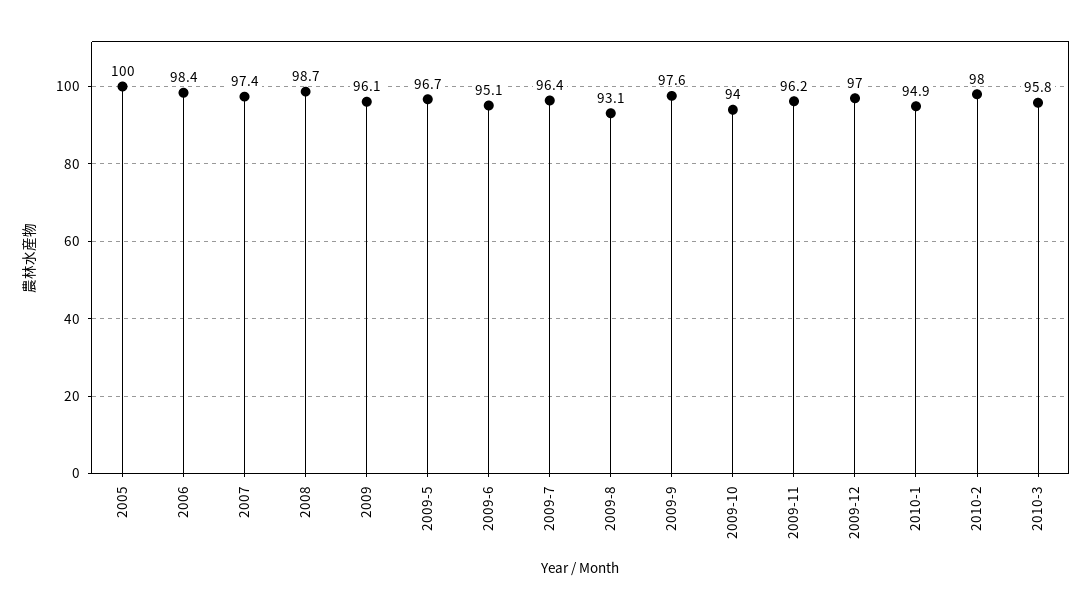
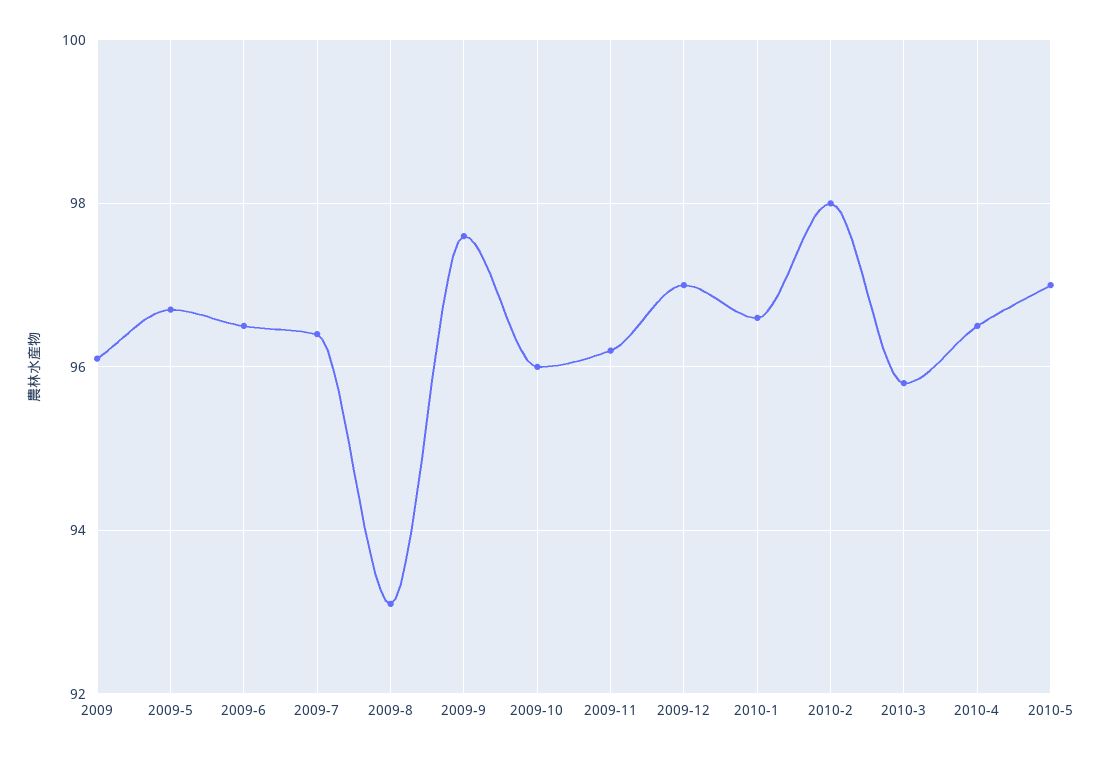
2005: 100 -> none
2006: 98.4 -> none
2007: 97.4 -> none
2008: 98.7 -> none
2009-6: 95.1 -> 96.5
2009-10: 94 -> 96
2010-1: 94.9 -> 96.5
2010-4: none -> 96.5
2010-5: none -> 97

